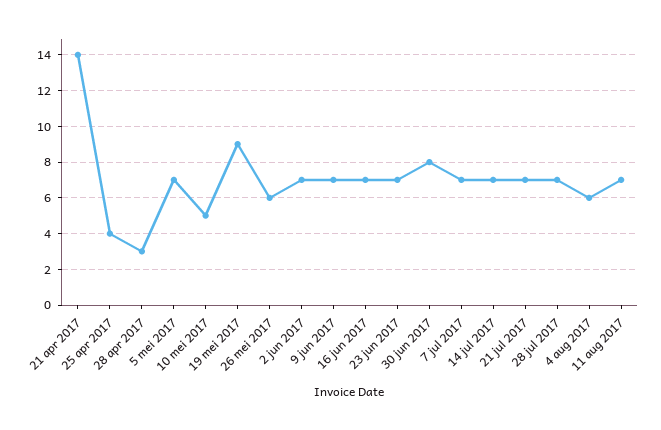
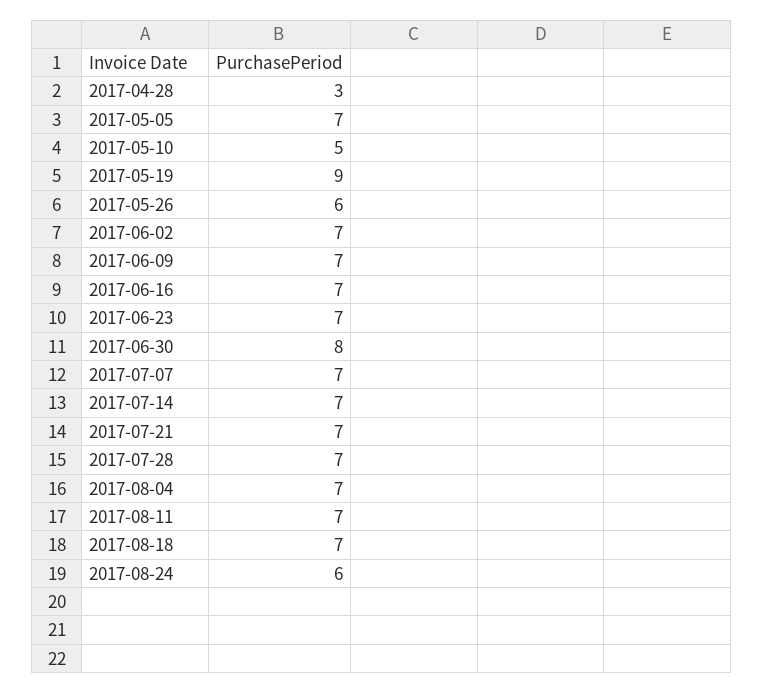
21 apr 2017: 14 -> none
25 apr 2017: 4 -> none
4 aug 2017: 6 -> 7
2017-08-18: none -> 7
2017-08-24: none -> 6

